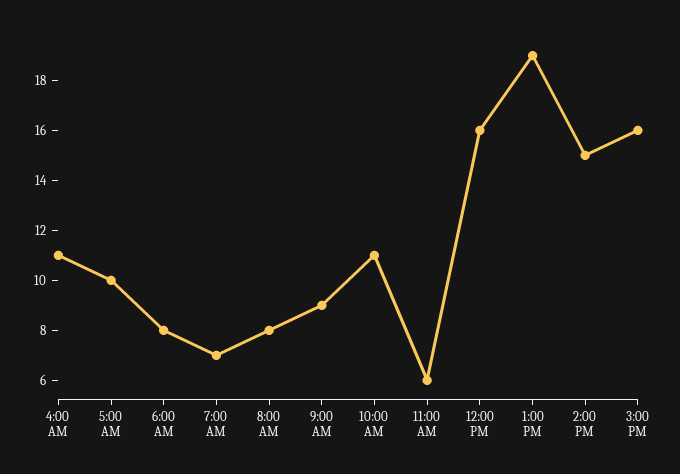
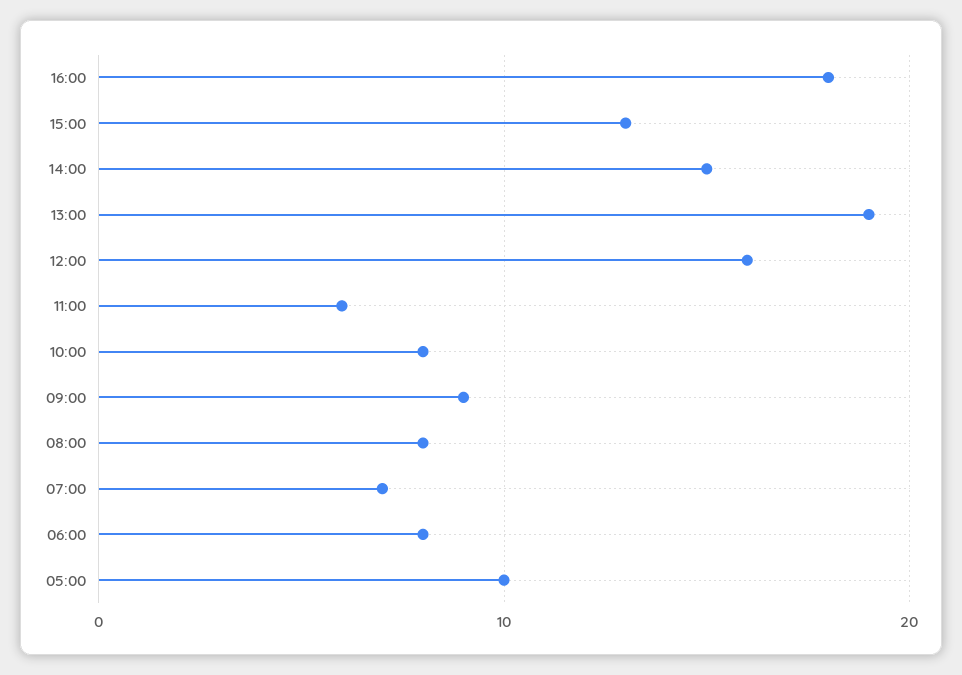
4:00 AM: 11 -> none
10:00 AM: 11 -> 8
3:00 PM: 16 -> 13
16:00: none -> 18

